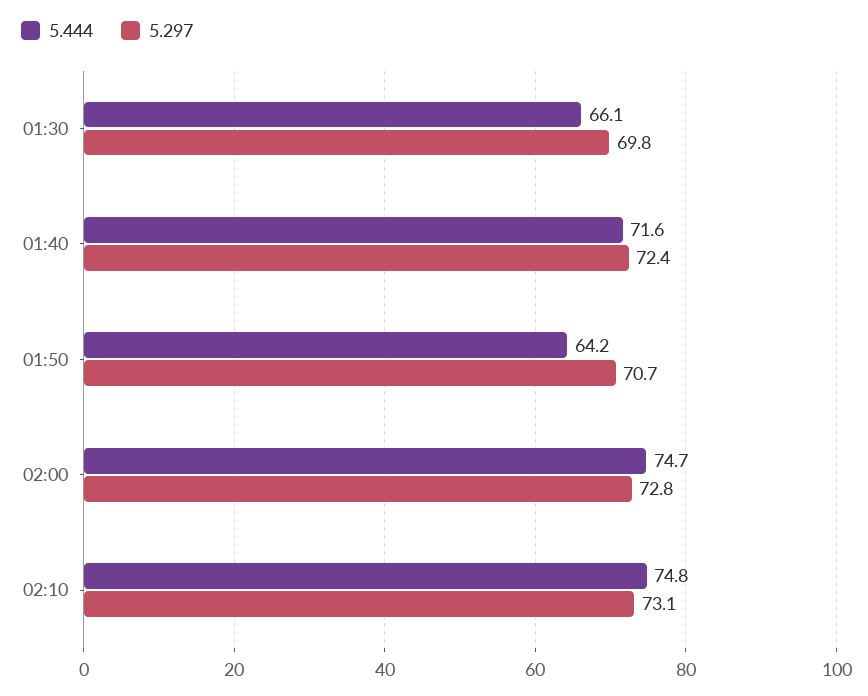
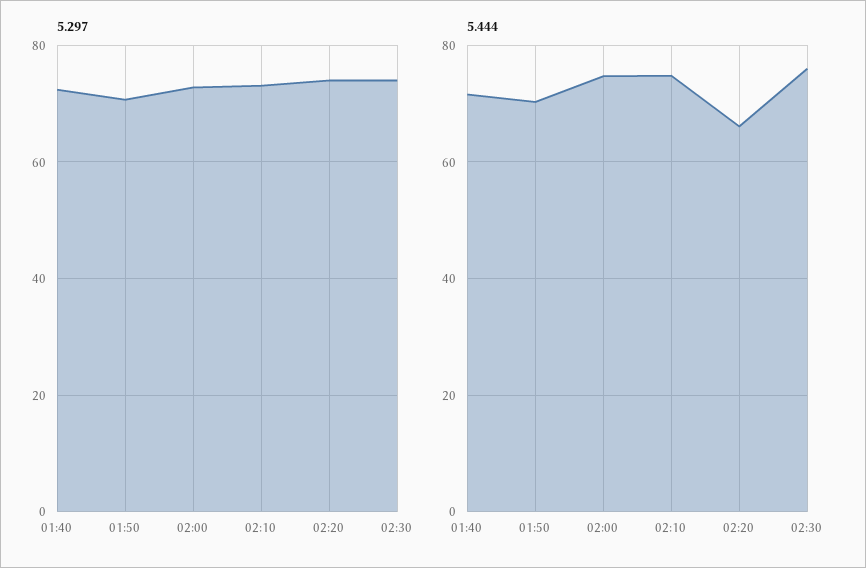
5.444, 01:30: 66.1 -> none
5.297, 01:30: 69.8 -> none
5.444, 01:50: 64.2 -> 70
5.297, 02:20: none -> 74
5.297, 02:30: none -> 74
5.444, 02:20: none -> 66
5.444, 02:30: none -> 76

